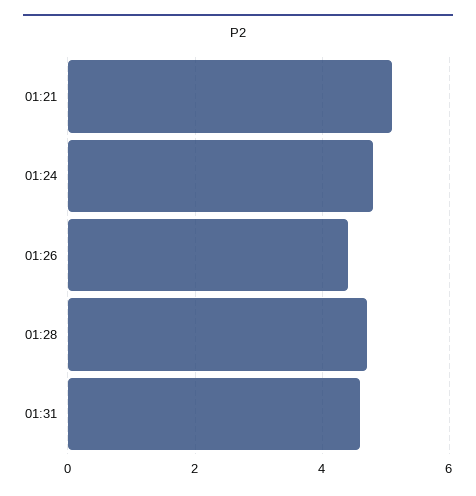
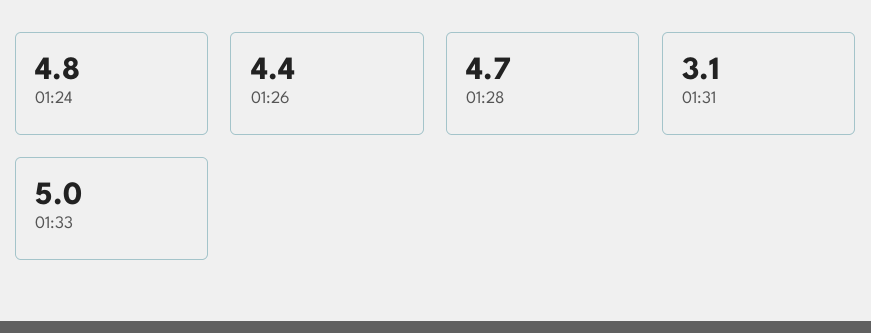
01:21: 5 -> none
01:31: 4.5 -> 3.1
01:33: none -> 5

